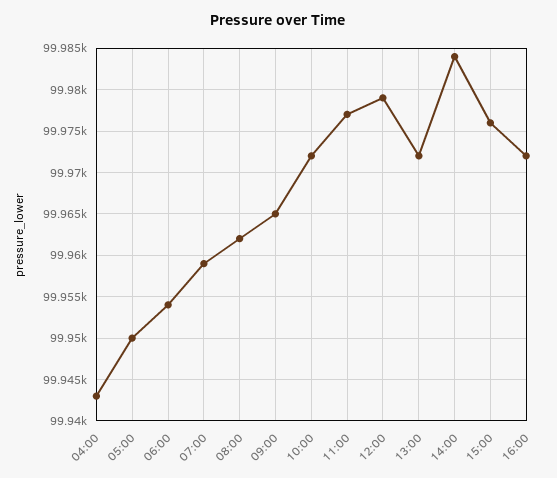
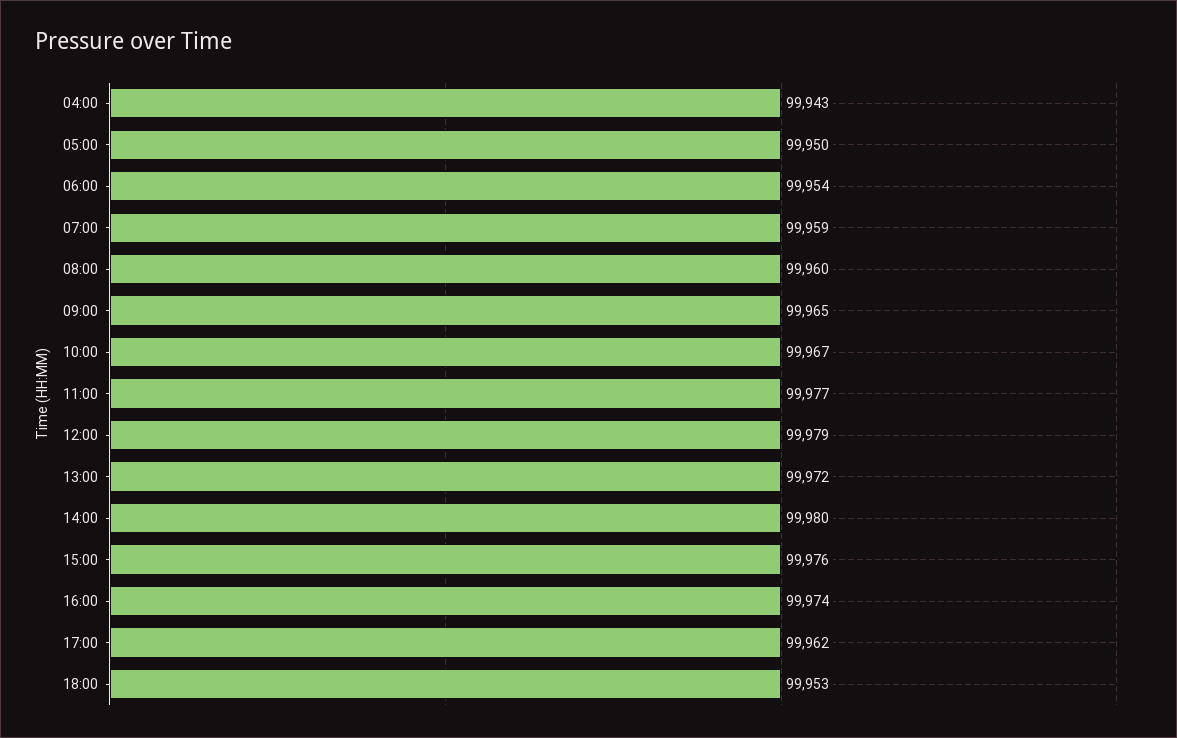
08:00: 99962 -> 99960
10:00: 99972 -> 99967
14:00: 99984 -> 99980
16:00: 99972 -> 99974
17:00: none -> 99962
18:00: none -> 99953

